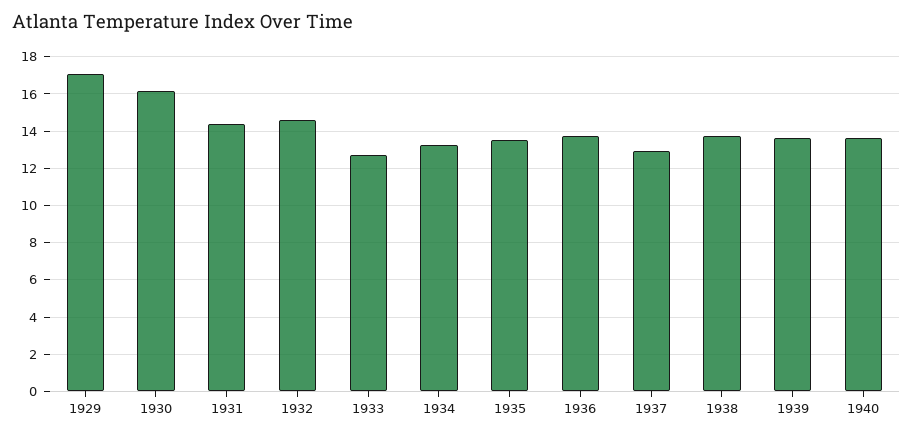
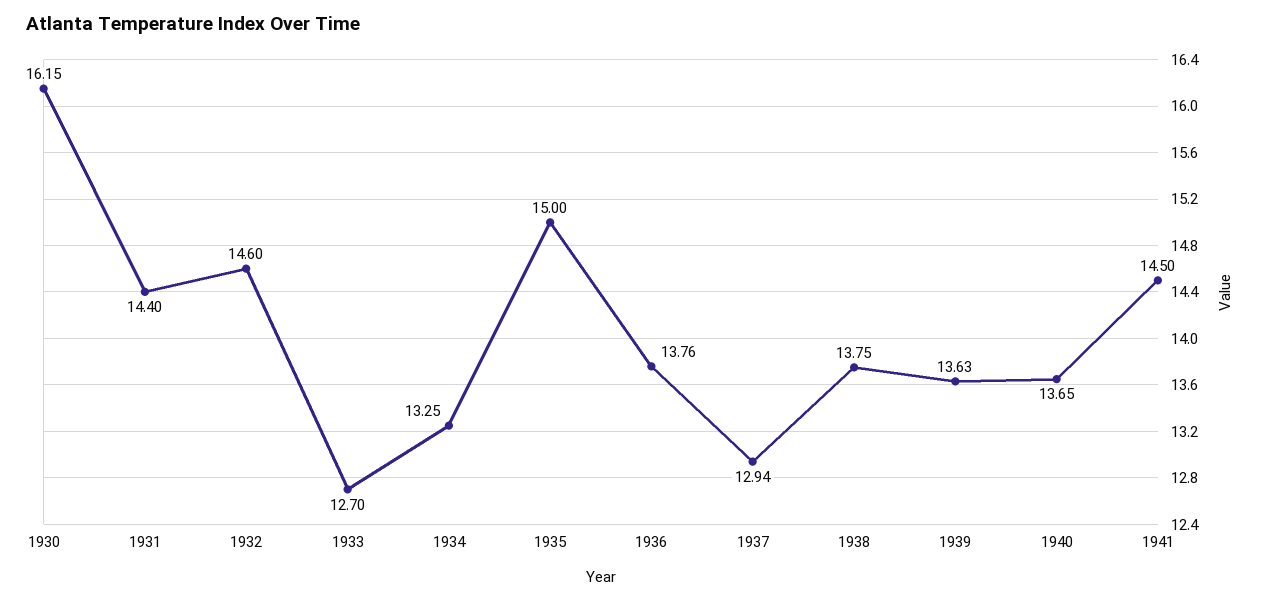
1929: 17 -> none
1935: 13.5 -> 15
1941: none -> 14.5

